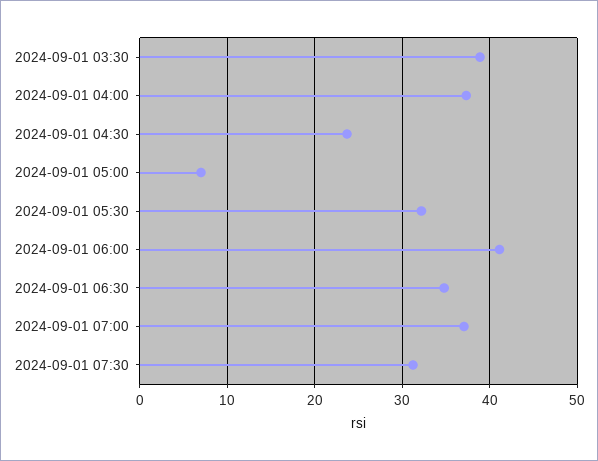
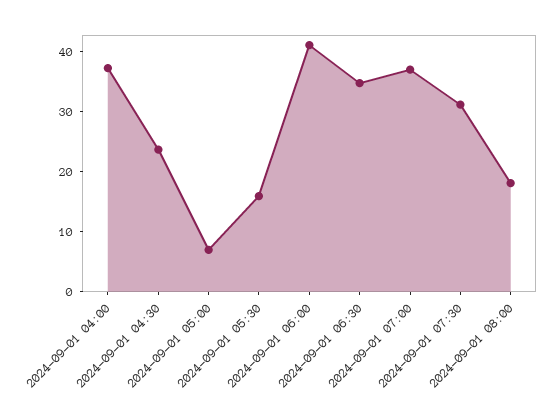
2024-09-01 03:30: 39 -> none
2024-09-01 05:30: 32 -> 16
2024-09-01 08:00: none -> 18

